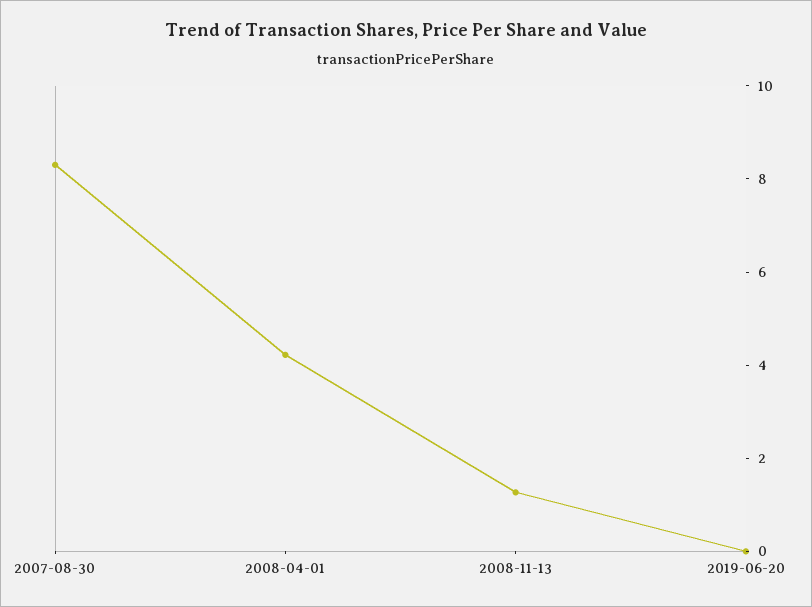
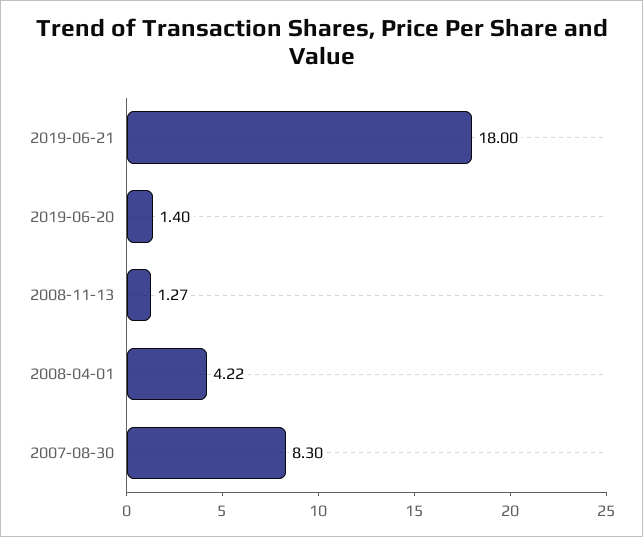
2019-06-20: 0 -> 1.4
2019-06-21: none -> 18

